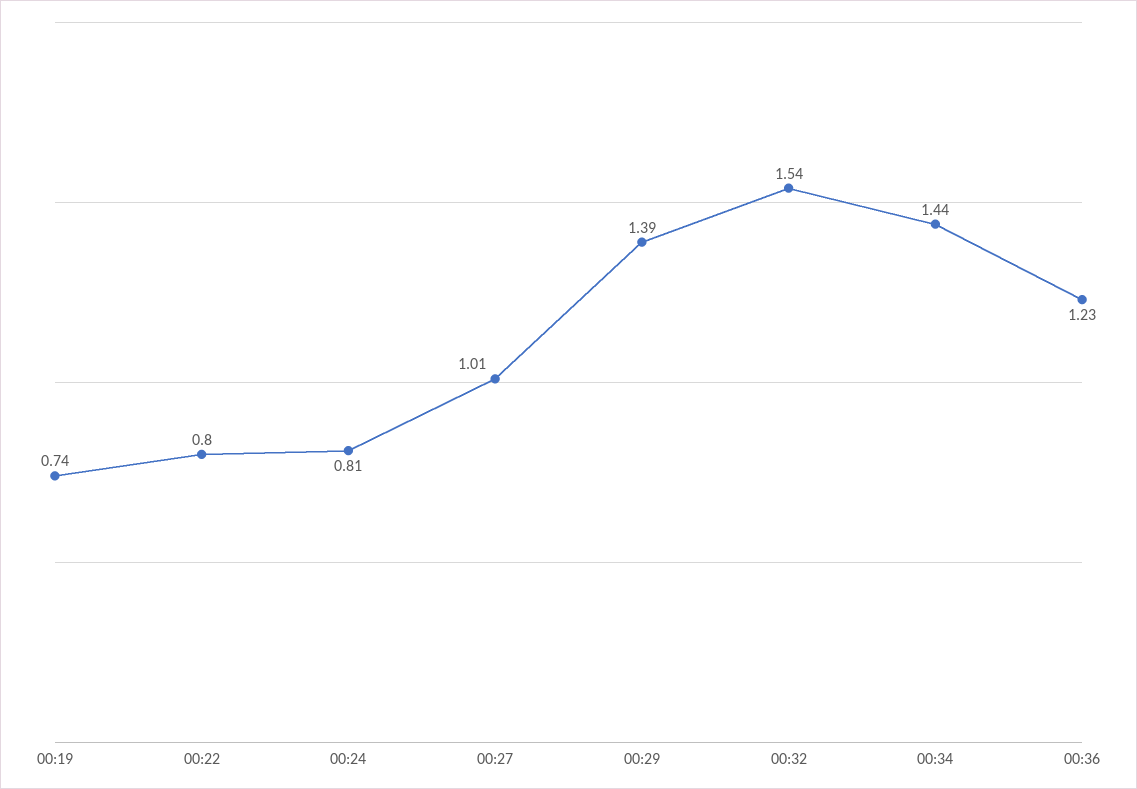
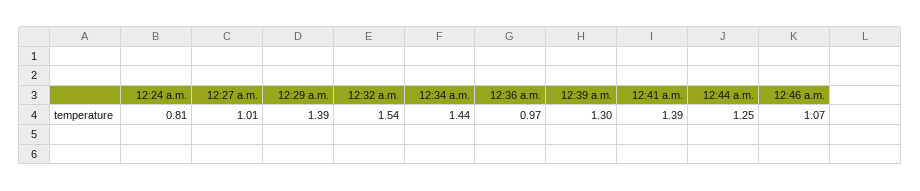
00:19: 0.74 -> none
00:22: 0.8 -> none
00:36: 1.23 -> 0.97
12:39 a.m.: none -> 1.3
12:41 a.m.: none -> 1.39
12:44 a.m.: none -> 1.25
12:46 a.m.: none -> 1.07

